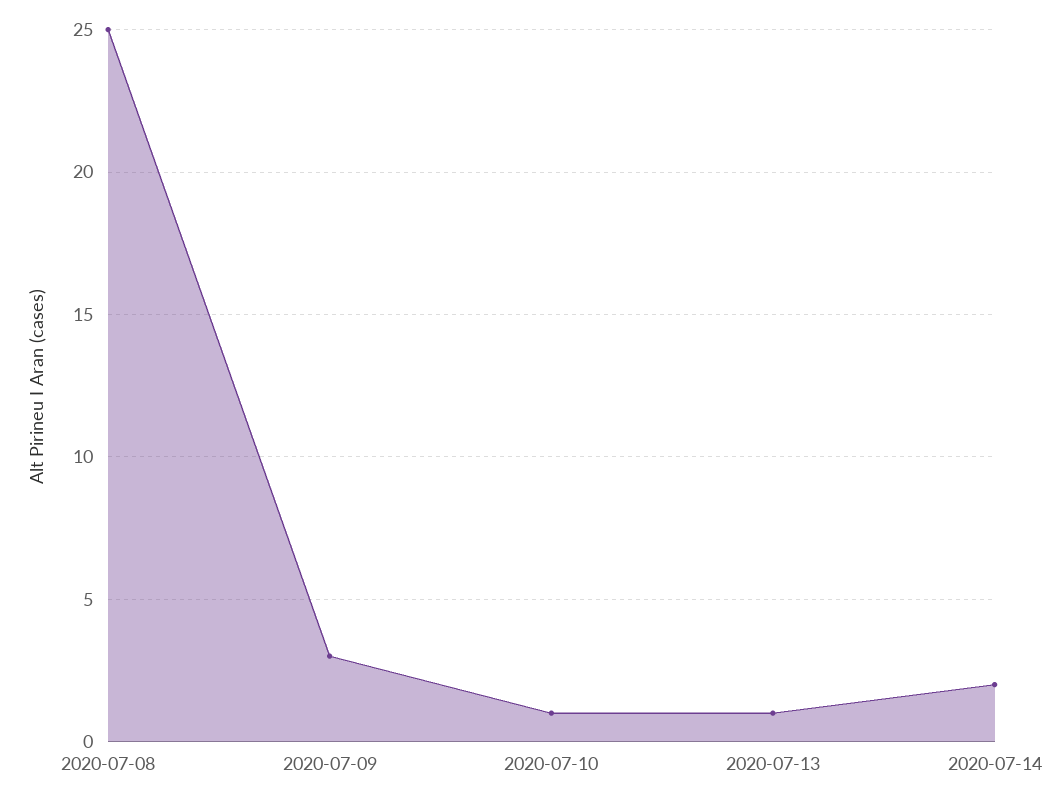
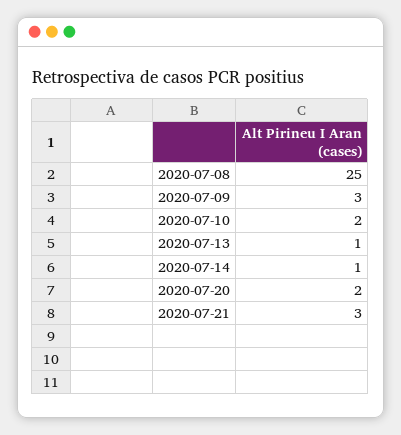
2020-07-10: 1 -> 2
2020-07-14: 2 -> 1
2020-07-20: none -> 2
2020-07-21: none -> 3

